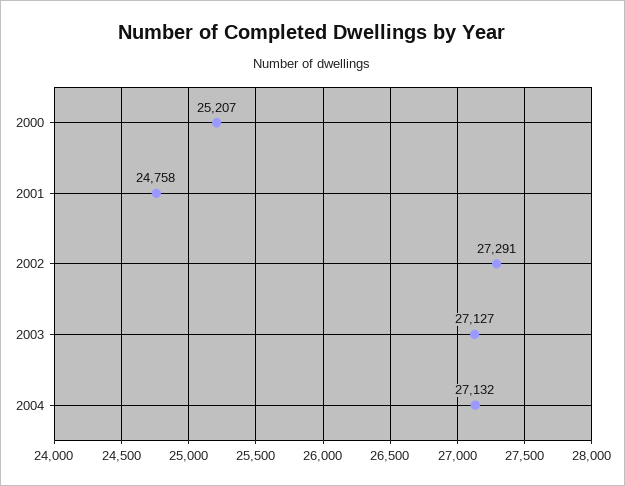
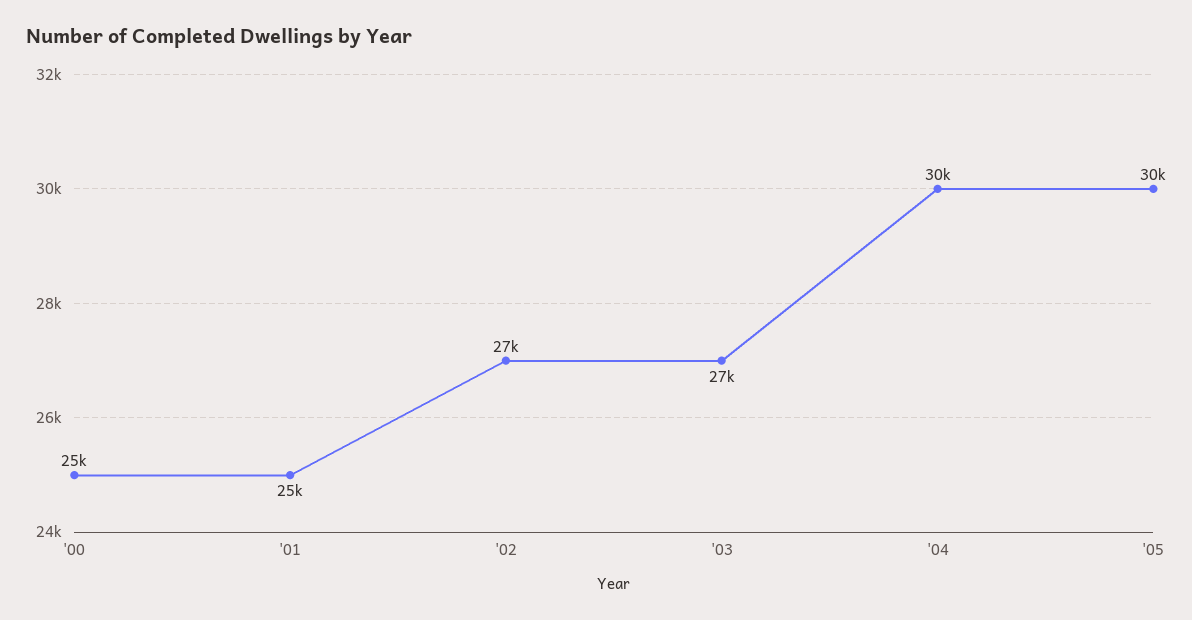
2004: 27132 -> 30000
'05: none -> 30000

